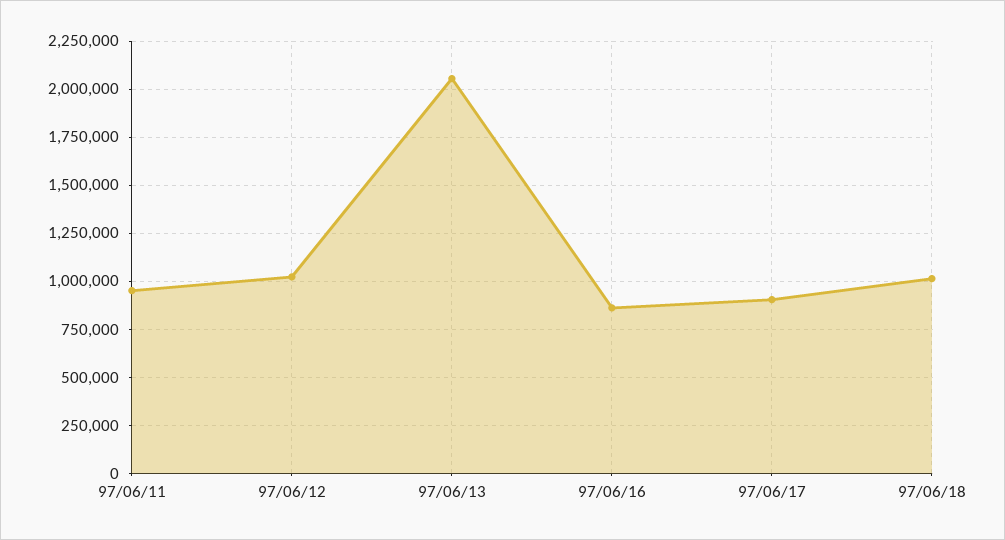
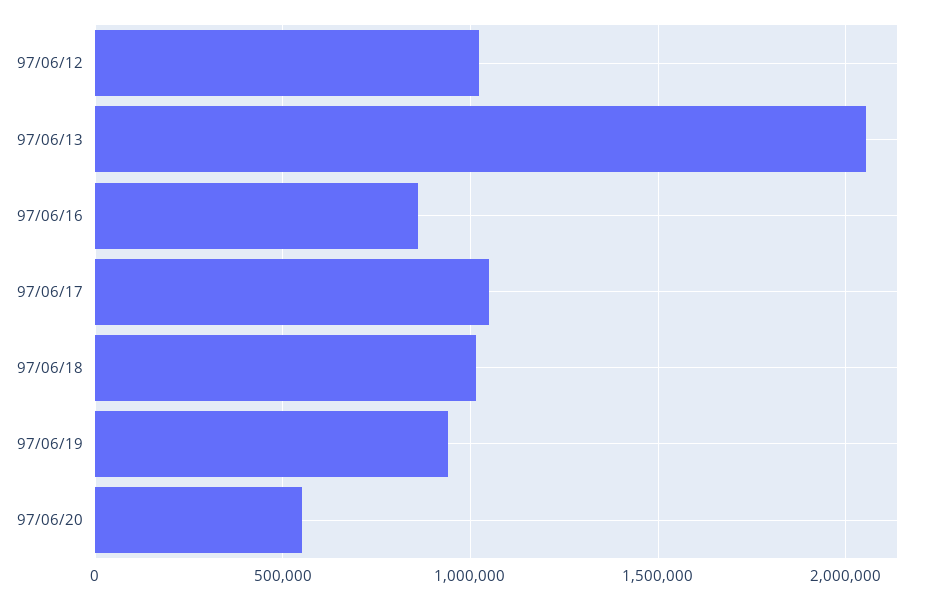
97/06/11: 950000 -> none
97/06/17: 900000 -> 1050000
97/06/19: none -> 950000
97/06/20: none -> 550000

